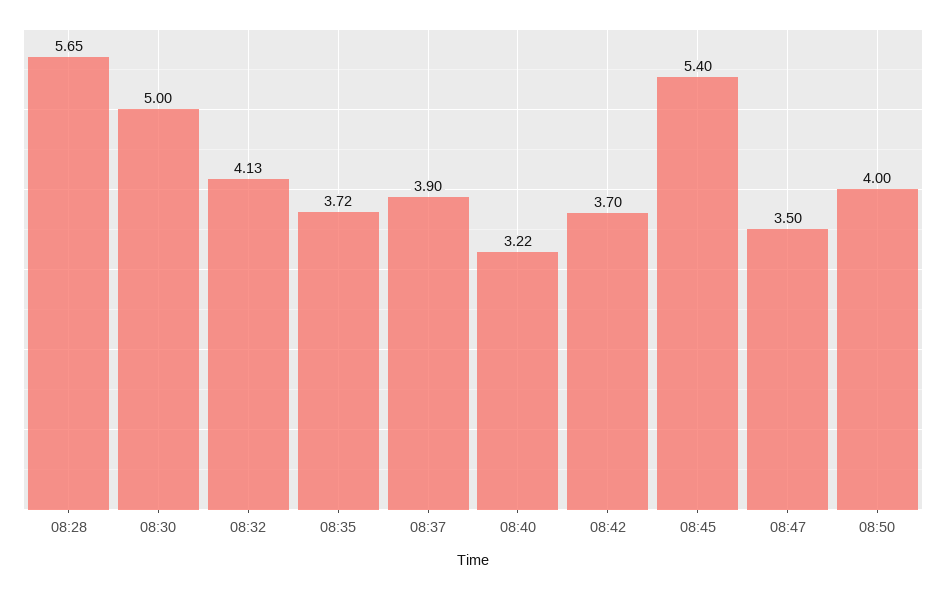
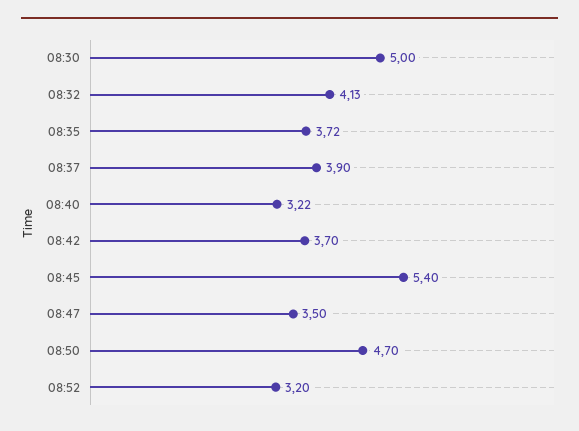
08:28: 5.65 -> none
08:50: 4 -> 4.7
08:52: none -> 3.2

